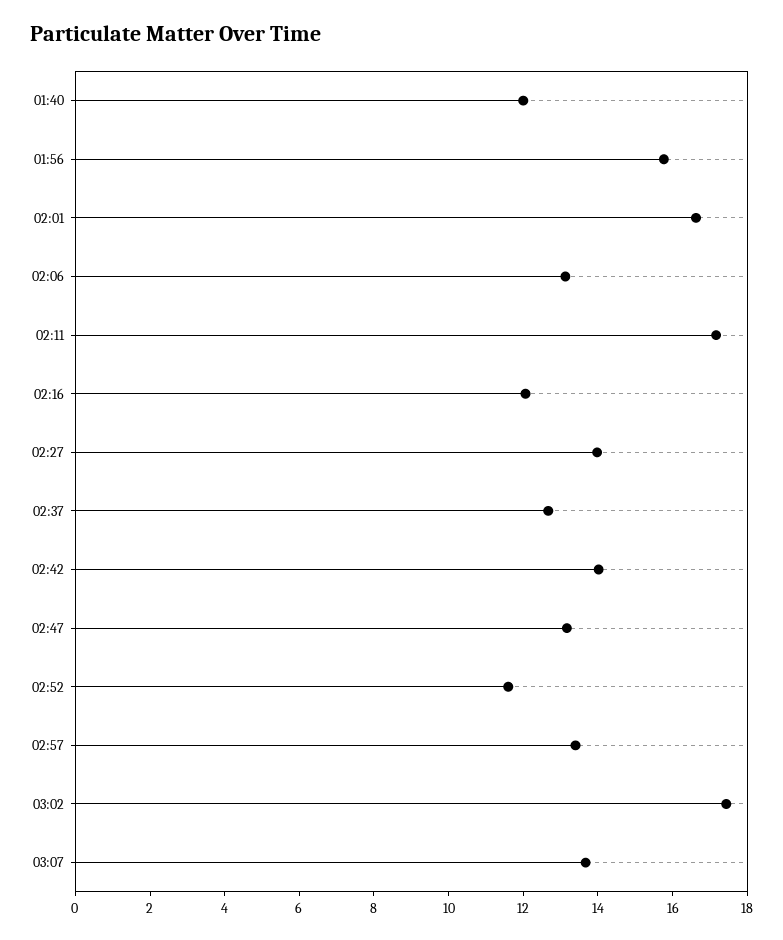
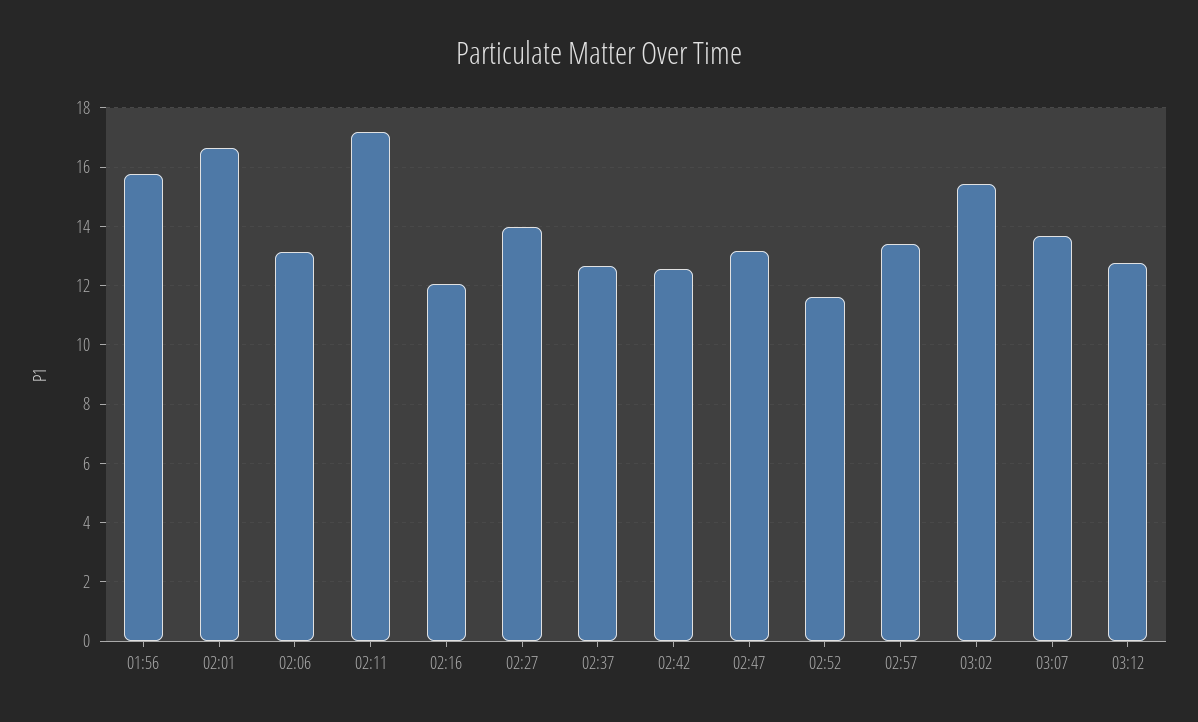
01:40: 12 -> none
02:42: 14 -> 12.5
03:02: 17.5 -> 15.5
03:12: none -> 12.75

